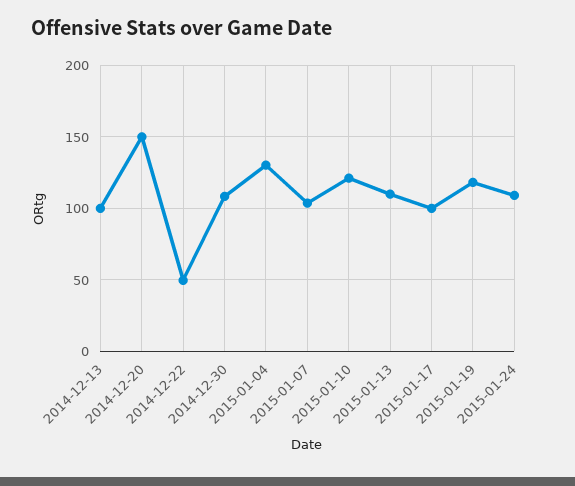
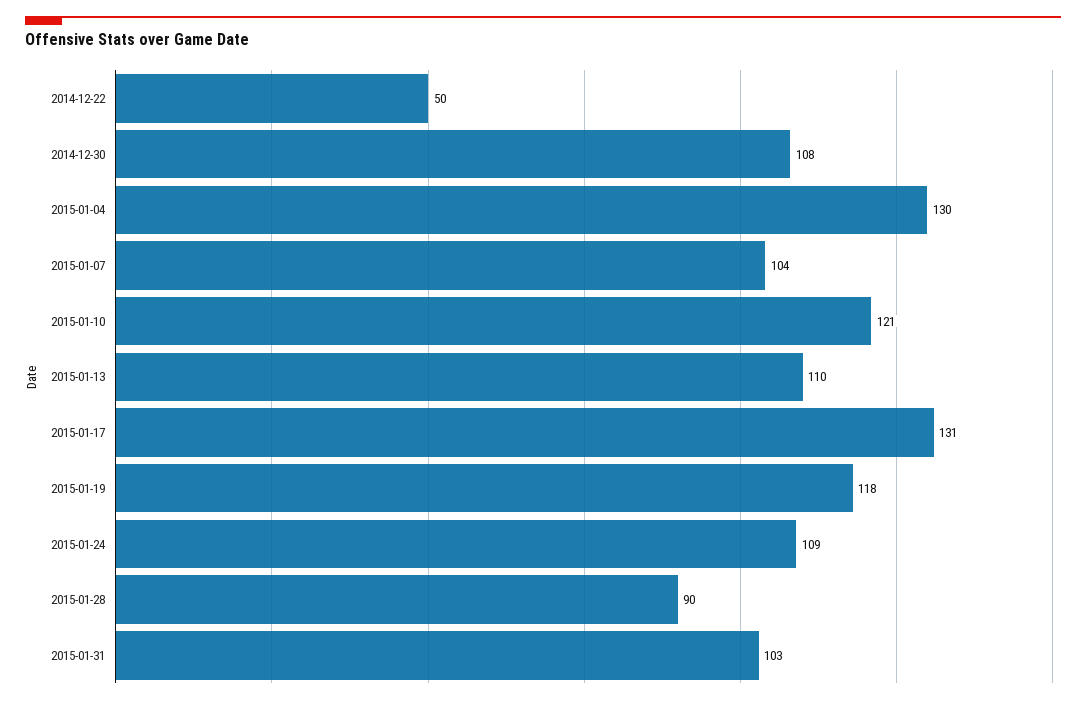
2014-12-13: 100 -> none
2014-12-20: 150 -> none
2015-01-17: 100 -> 131
2015-01-28: none -> 90
2015-01-31: none -> 103

